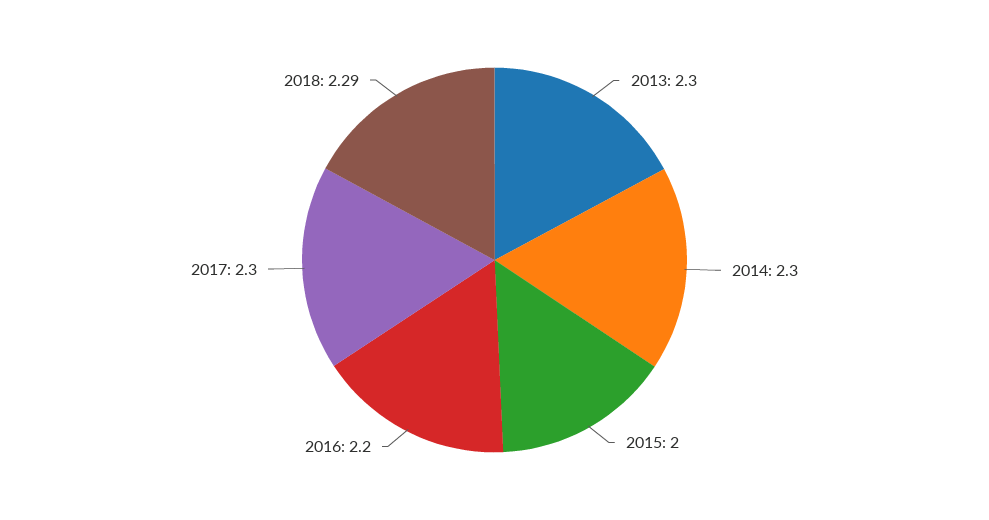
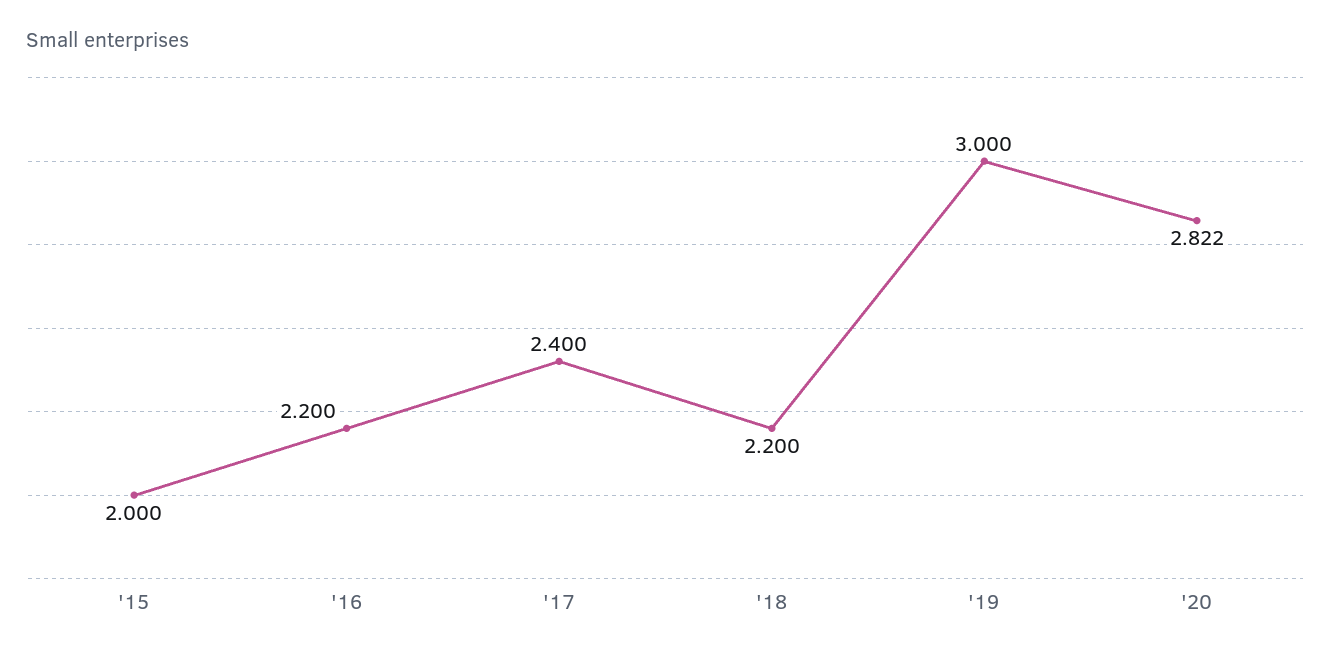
2013: 2.3 -> none
2014: 2.3 -> none
2017: 2.3 -> 2.4
2018: 2.29 -> 2.2
'19: none -> 3
'20: none -> 2.822

